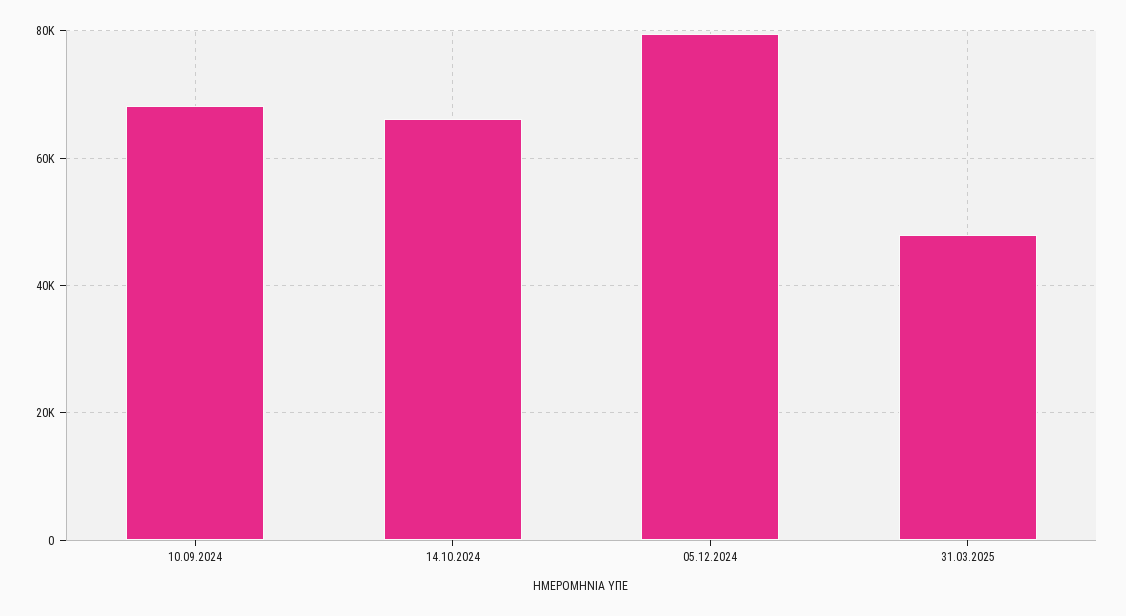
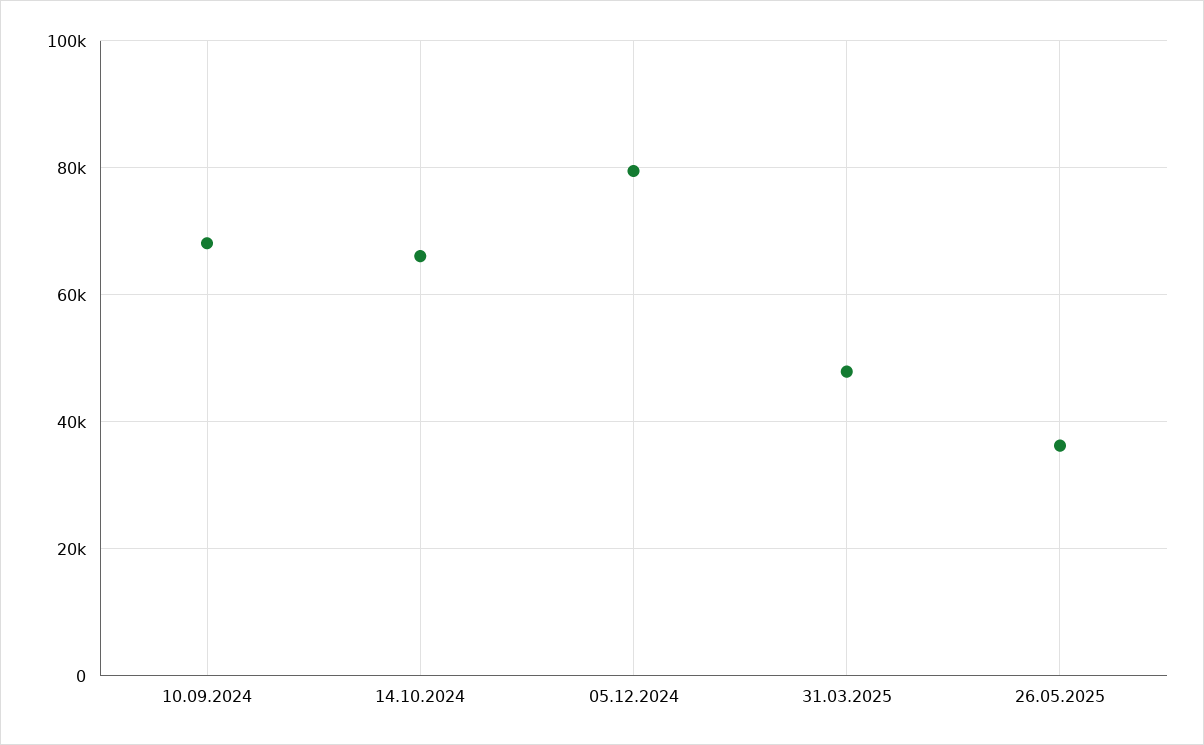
26.05.2025: none -> 36000

